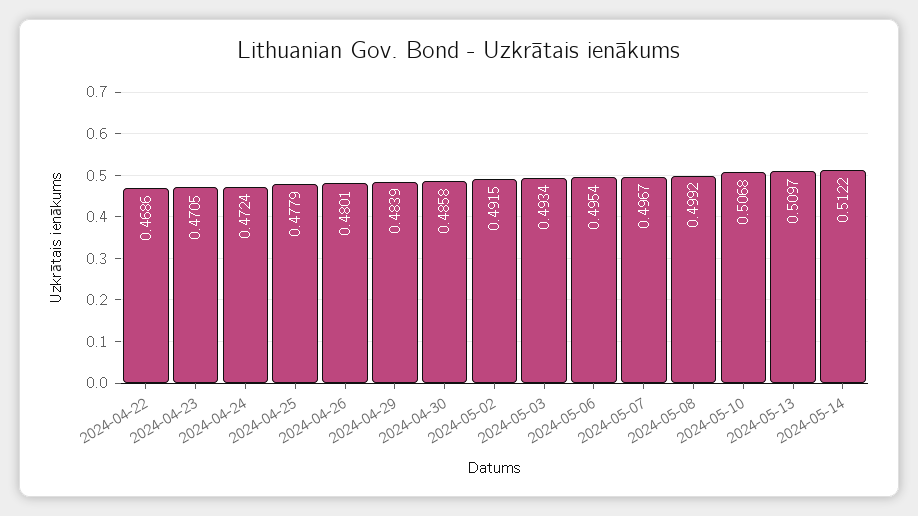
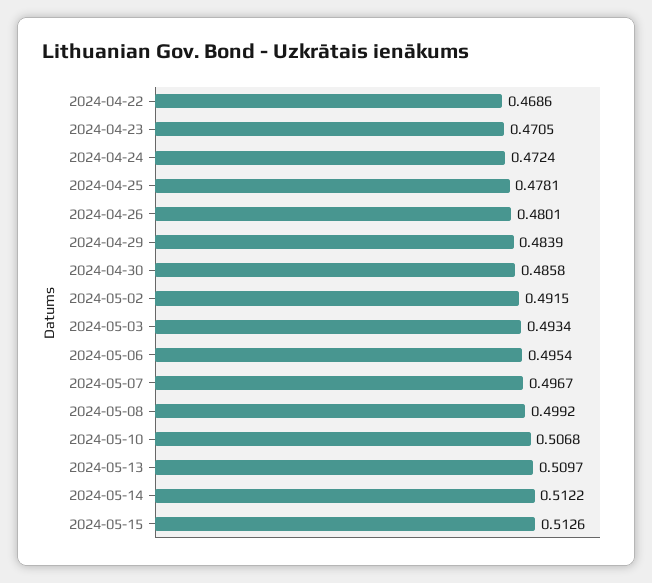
2024-04-25: 0.4779 -> 0.4781
2024-05-15: none -> 0.5126

